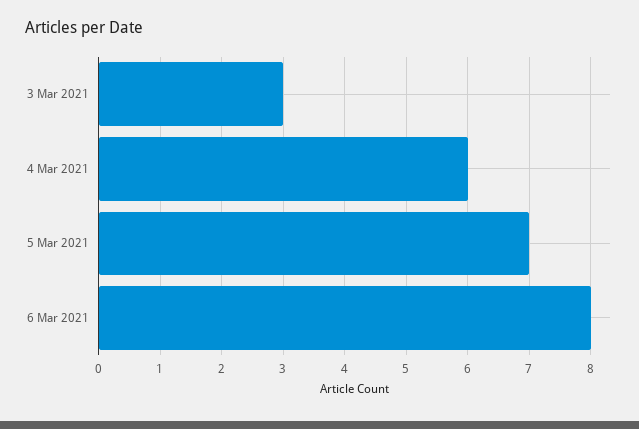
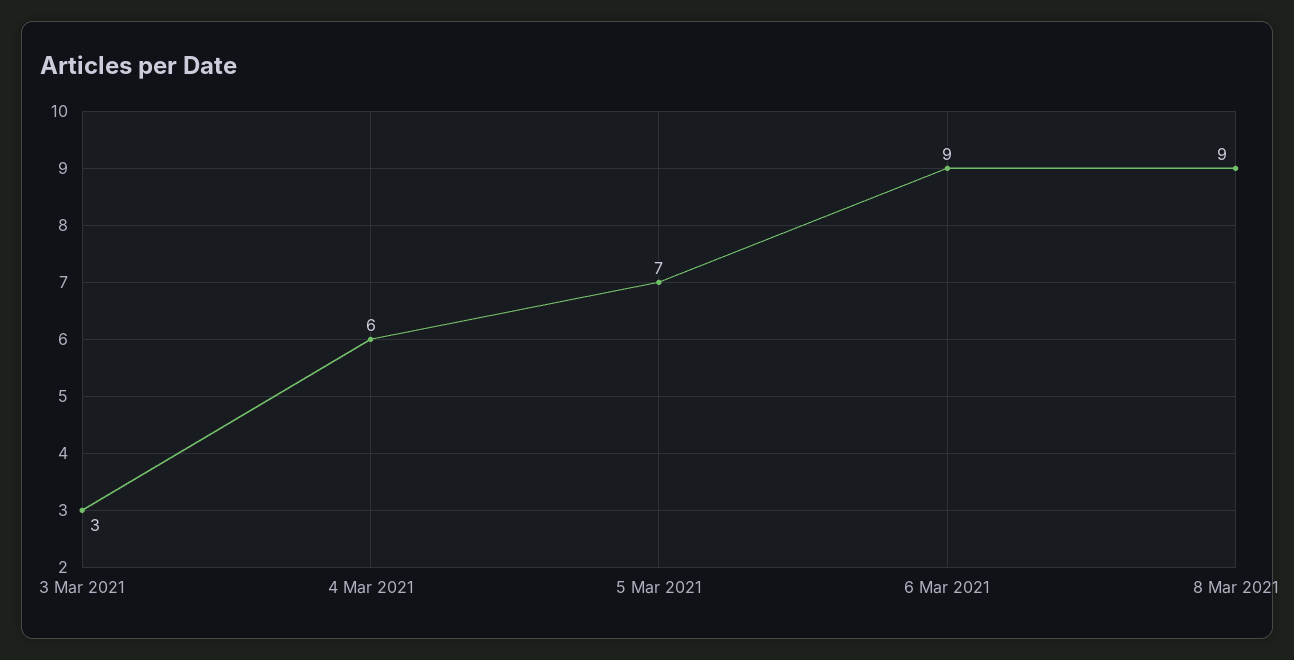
6 Mar 2021: 8 -> 9
8 Mar 2021: none -> 9

